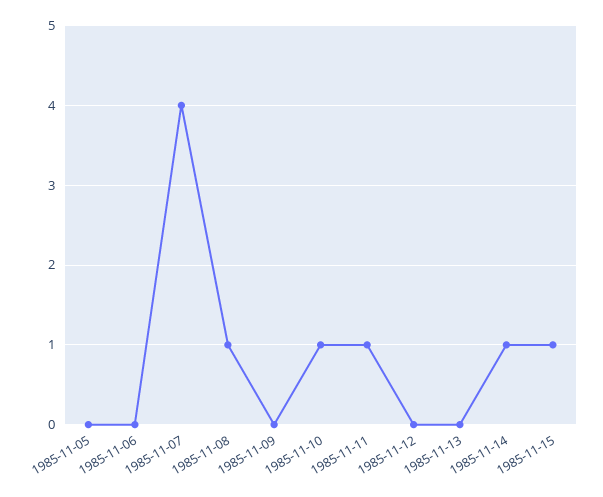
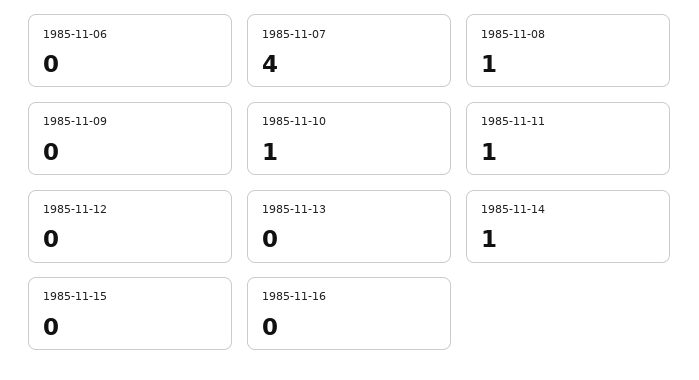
1985-11-05: 0 -> none
1985-11-15: 1 -> 0
1985-11-16: none -> 0

